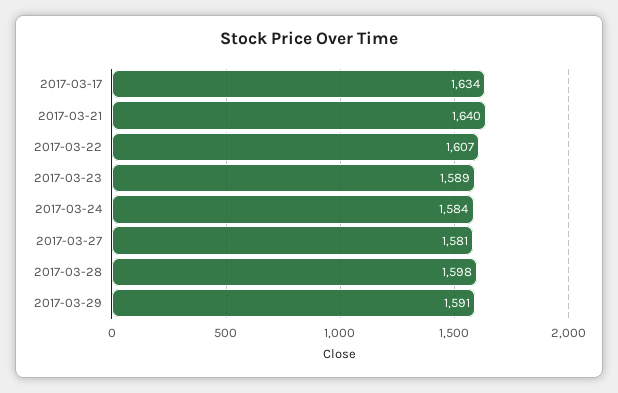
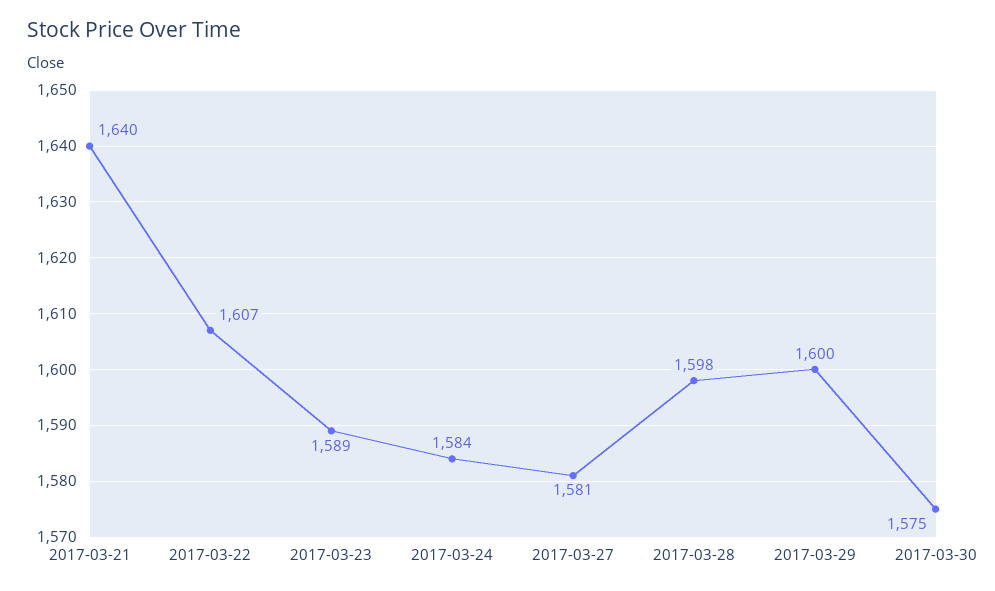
2017-03-17: 1634 -> none
2017-03-29: 1591 -> 1600
2017-03-30: none -> 1575

